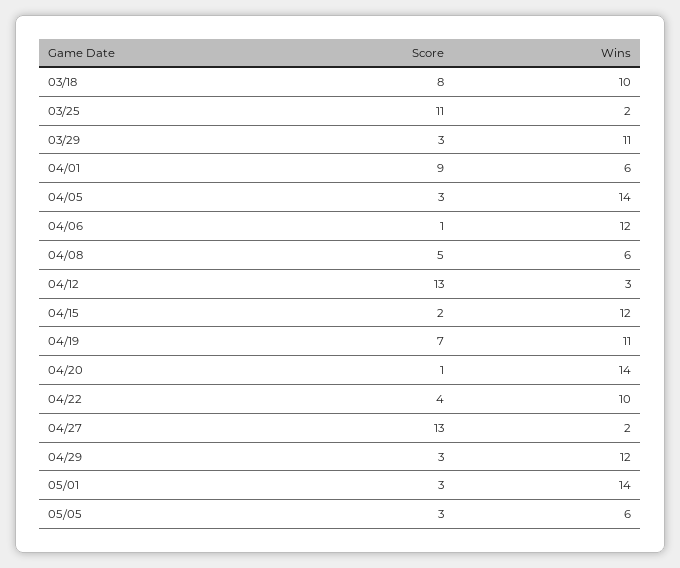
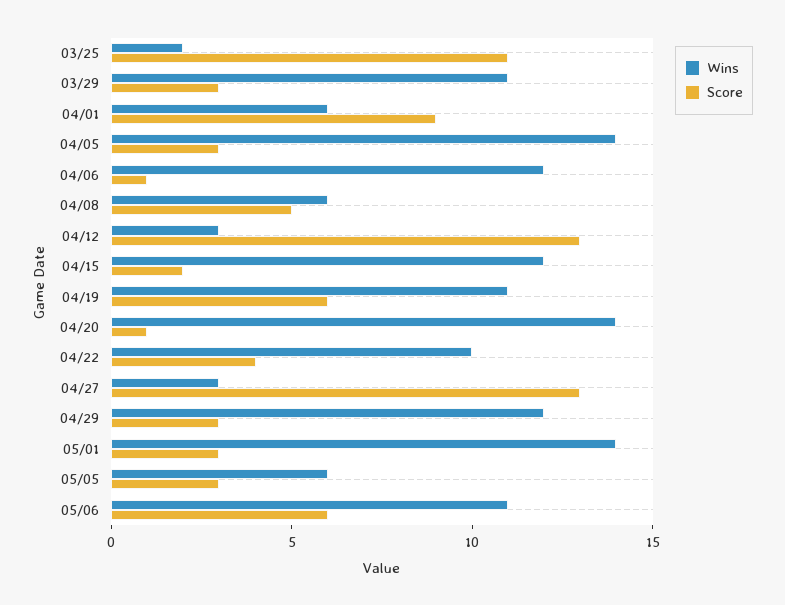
Score, 03/18: 8 -> none
Wins, 03/18: 10 -> none
Score, 04/19: 7 -> 6
Wins, 04/27: 2 -> 3
Wins, 05/06: none -> 11
Score, 05/06: none -> 6

